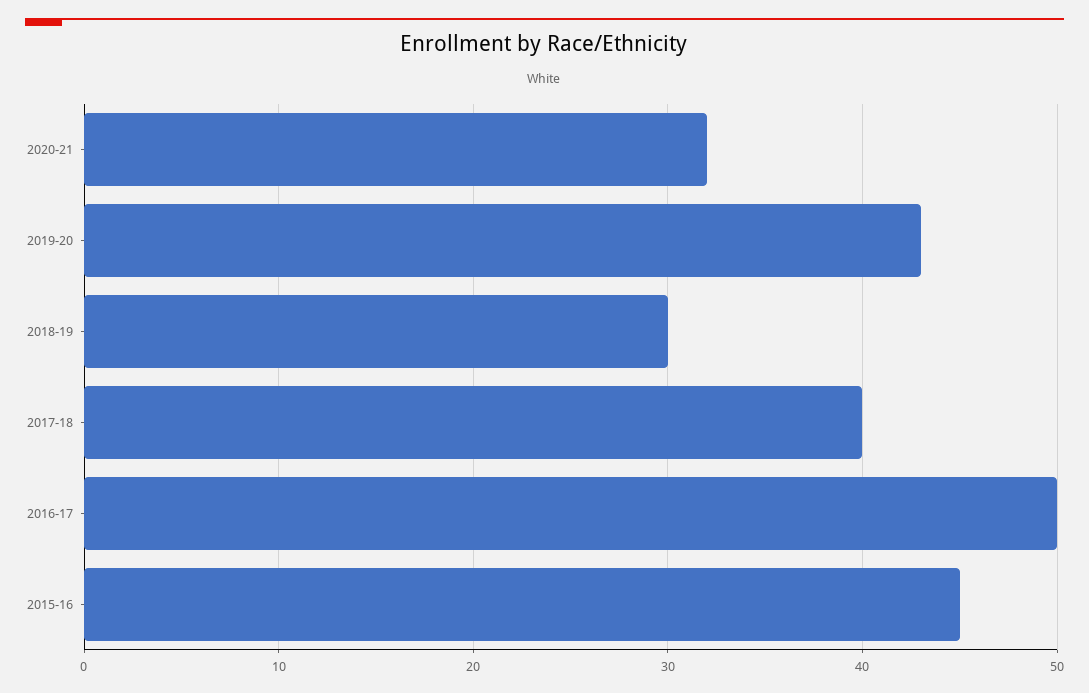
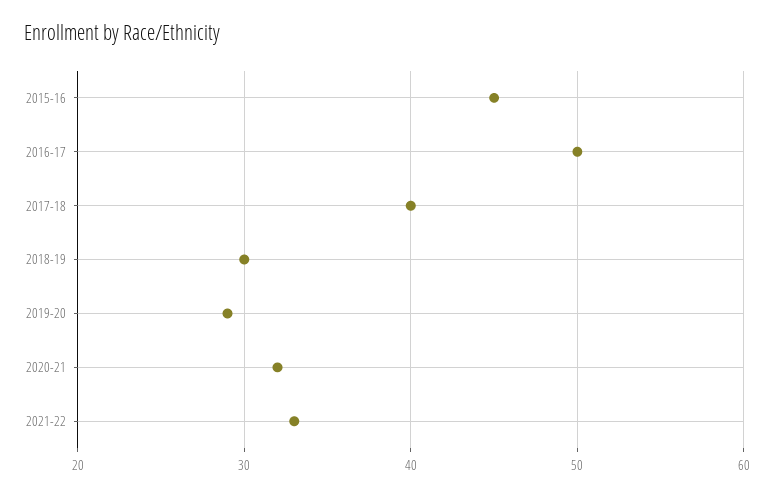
2019-20: 43 -> 29
2021-22: none -> 33

